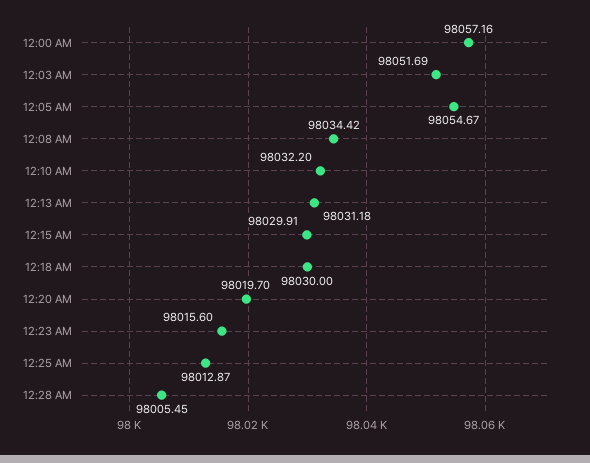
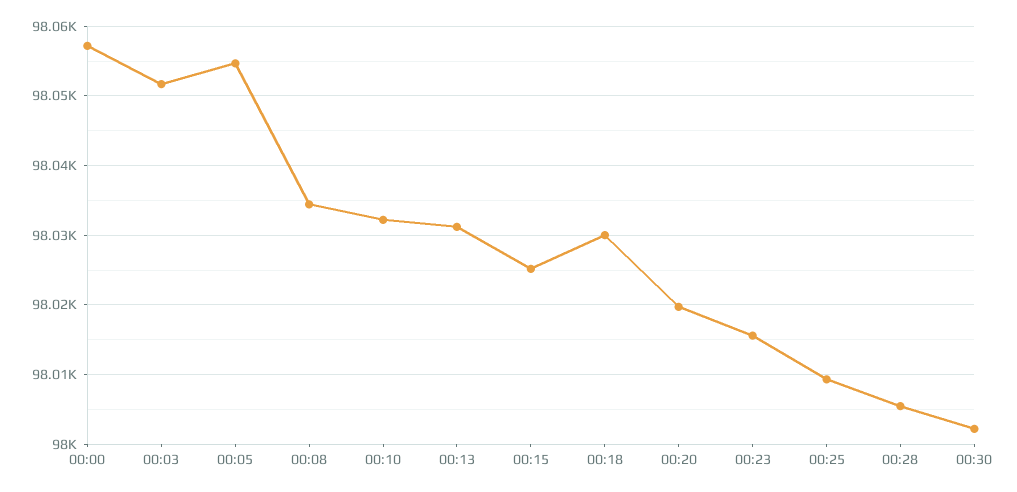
12:15 AM: 98029.91 -> 98025
12:25 AM: 98012.87 -> 98009
00:30: none -> 98002

